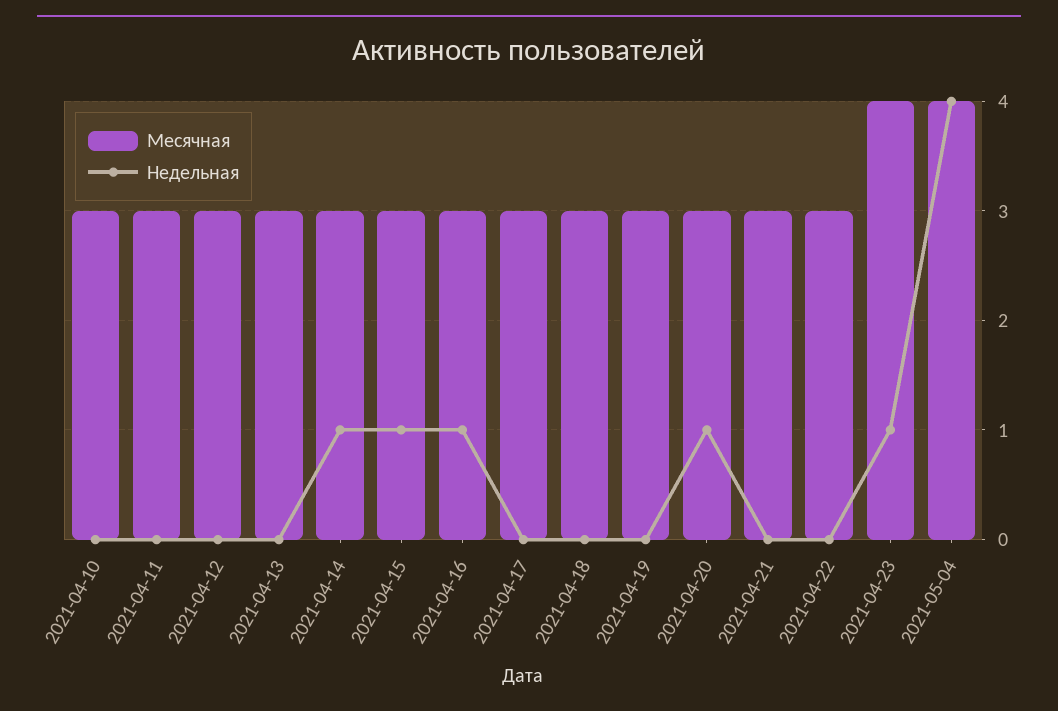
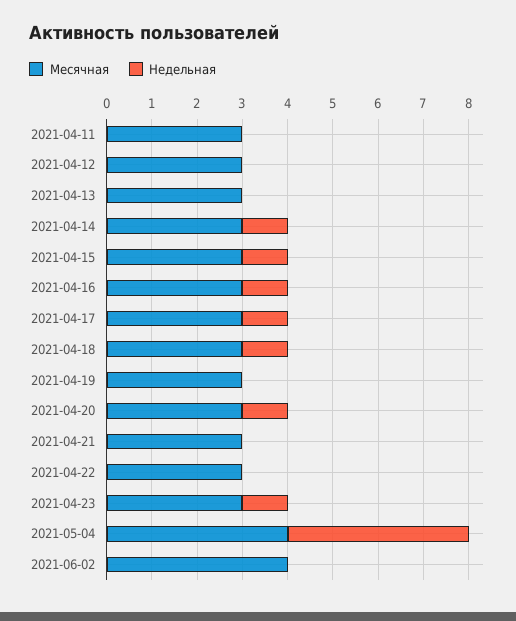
Месячная, 2021-04-10: 3 -> none
Недельная, 2021-04-10: 0 -> none
Недельная, 2021-04-17: 0 -> 1
Недельная, 2021-04-18: 0 -> 1
Месячная, 2021-04-23: 4 -> 3
Месячная, 2021-06-02: none -> 4
Недельная, 2021-06-02: none -> 0

